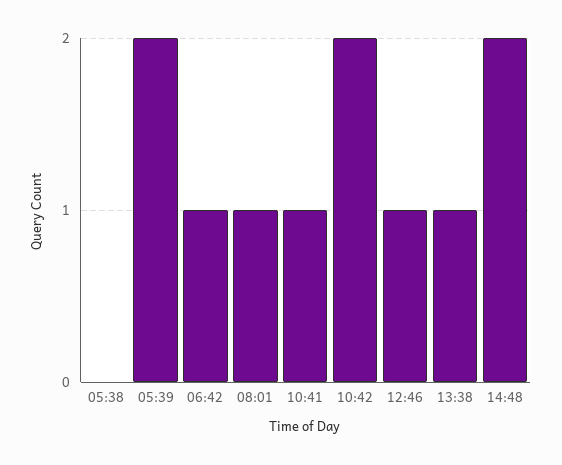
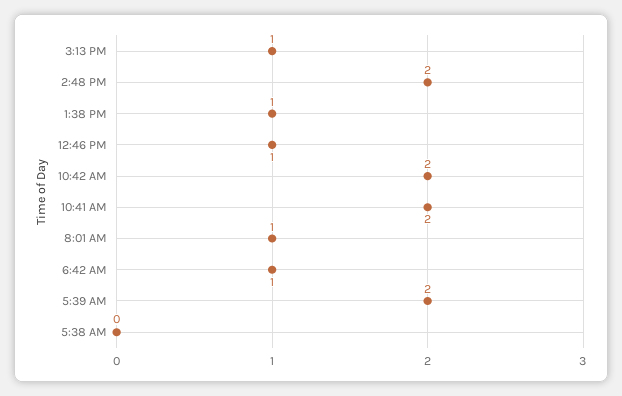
10:41: 1 -> 2
3:13 PM: none -> 1

